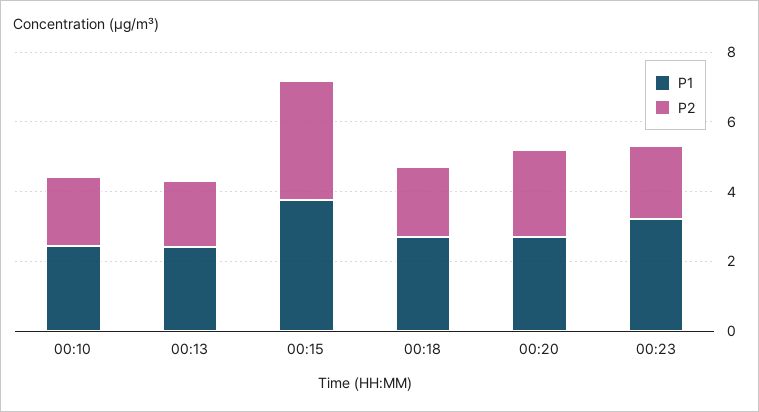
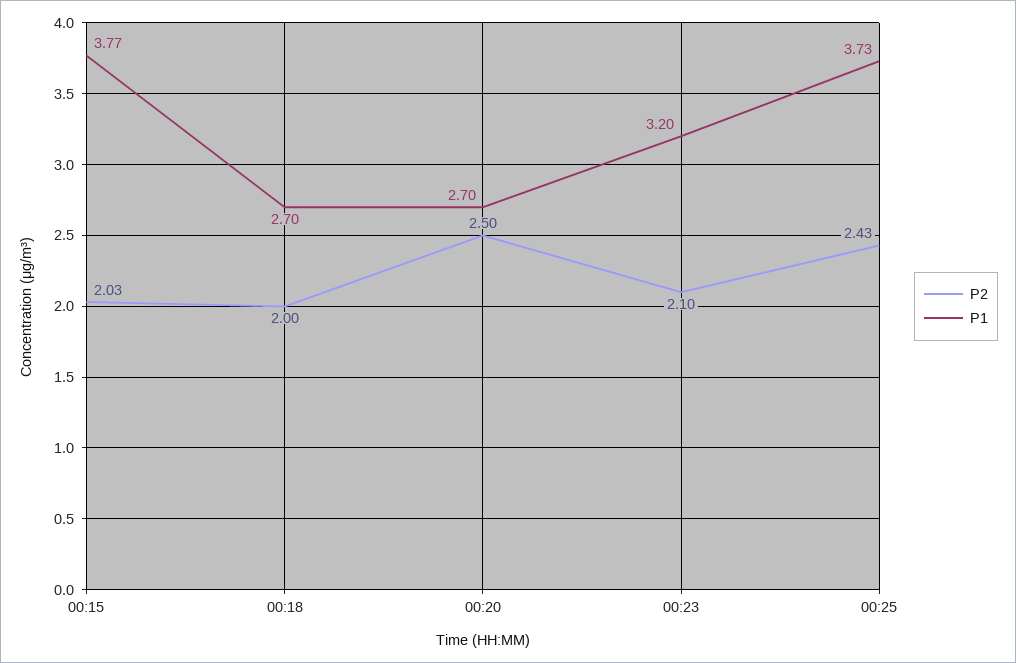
P1, 00:10: 2.5 -> none
P2, 00:10: 2 -> none
P1, 00:13: 2.5 -> none
P2, 00:13: 2 -> none
P2, 00:15: 3.5 -> 2.03
P2, 00:25: none -> 2.43
P1, 00:25: none -> 3.73

